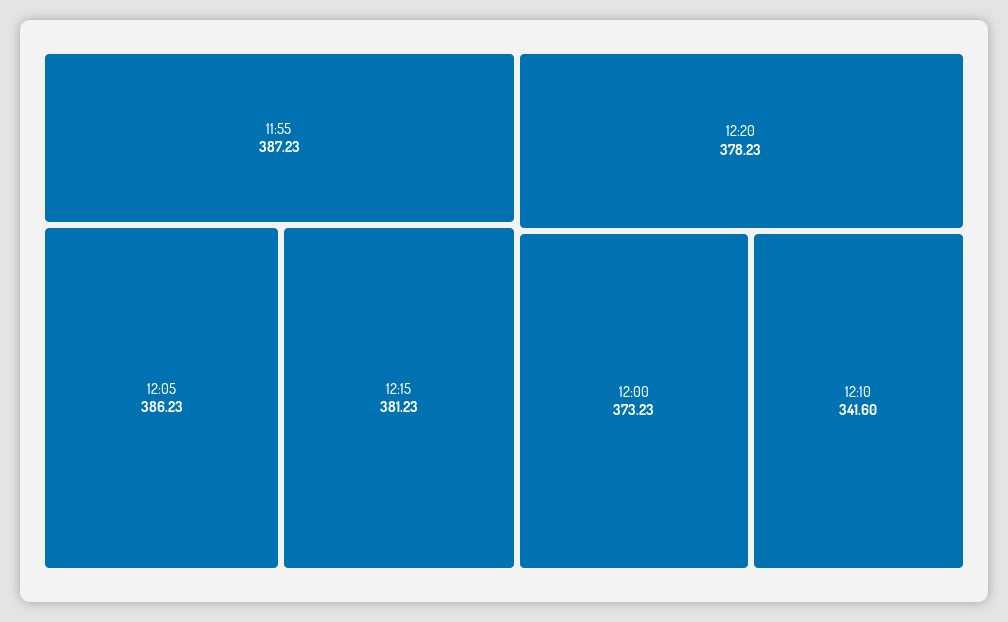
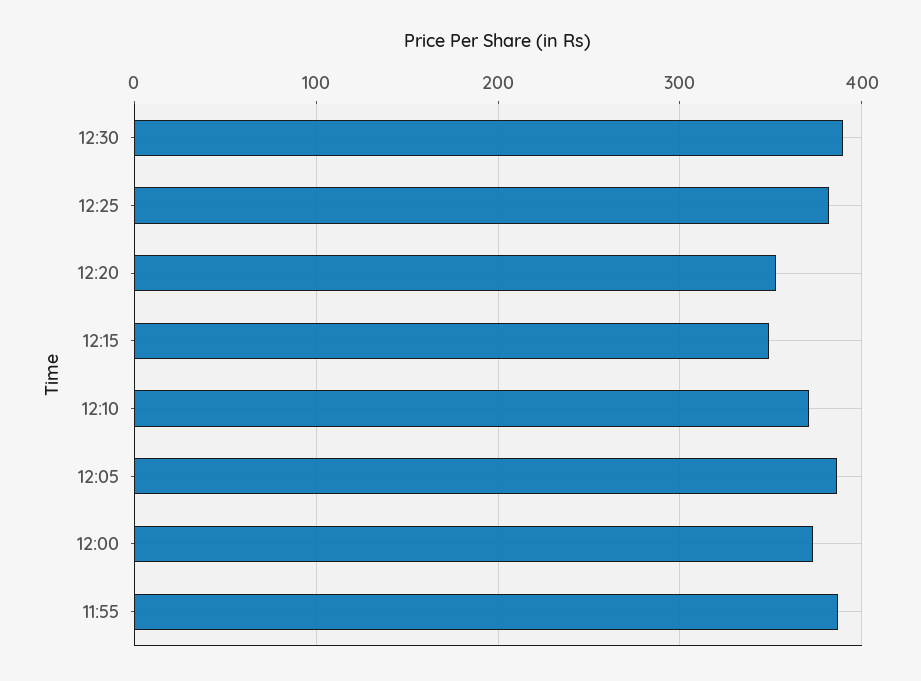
12:15: 381.23 -> 350
12:20: 378.23 -> 350
12:10: 341.6 -> 370
12:30: none -> 390
12:25: none -> 380

